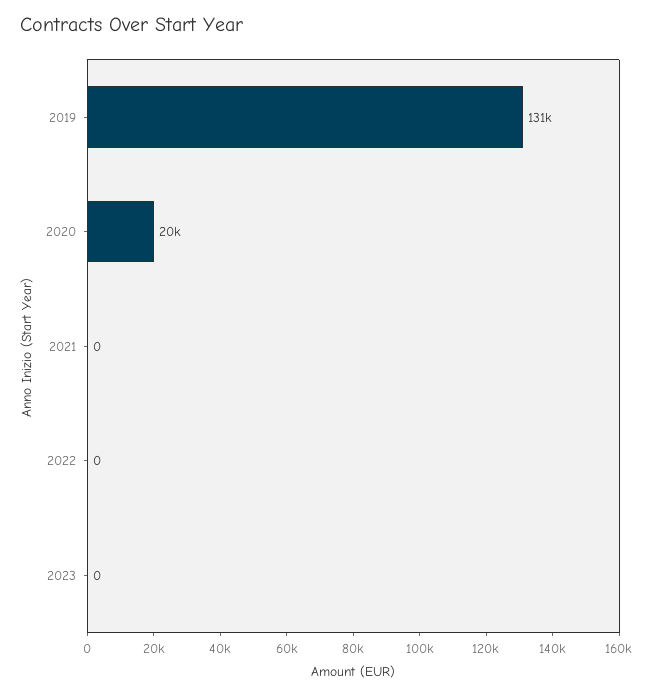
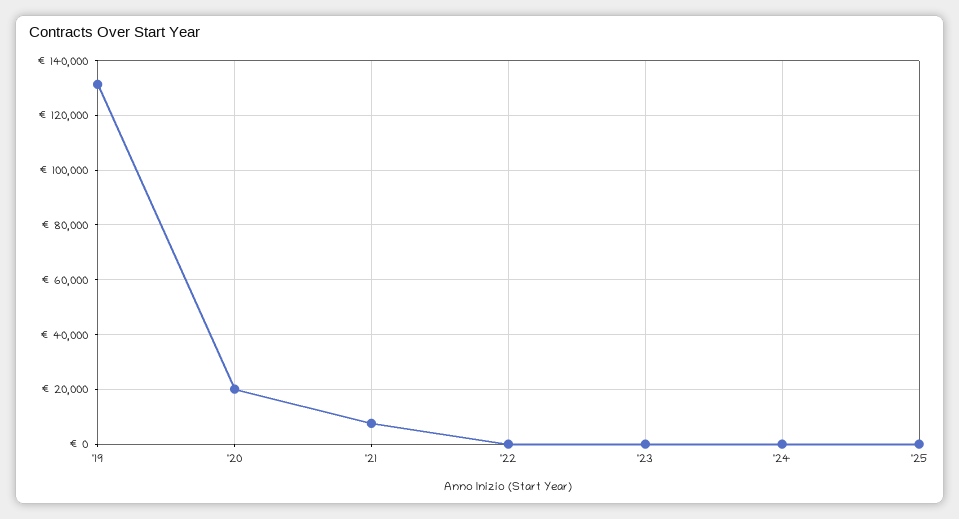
2021: 0 -> 7500
'24: none -> 0
'25: none -> 0

